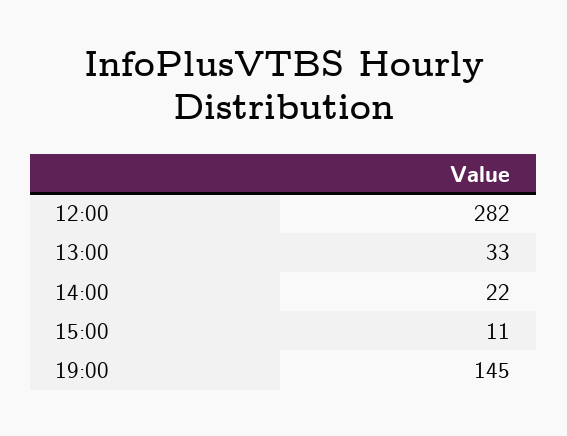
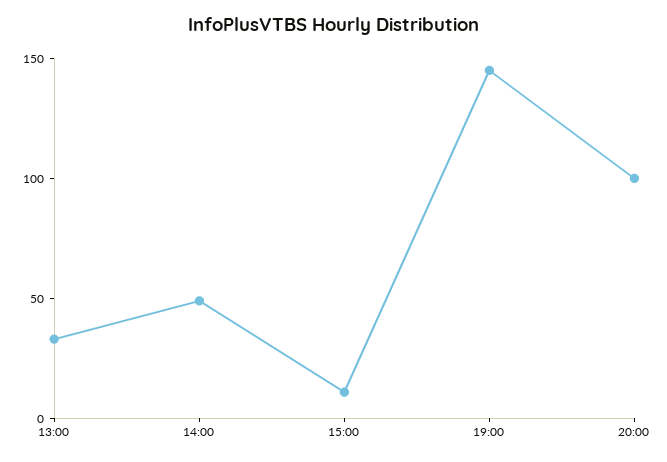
12:00: 282 -> none
14:00: 22 -> 50
20:00: none -> 100

